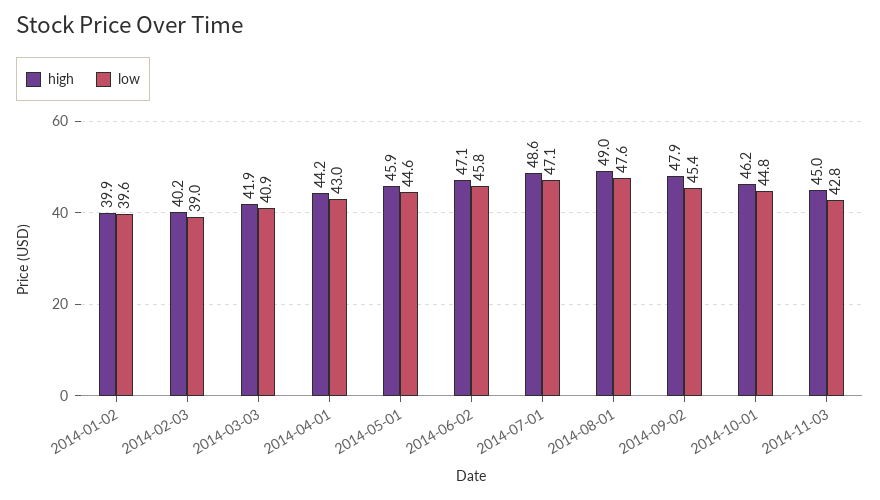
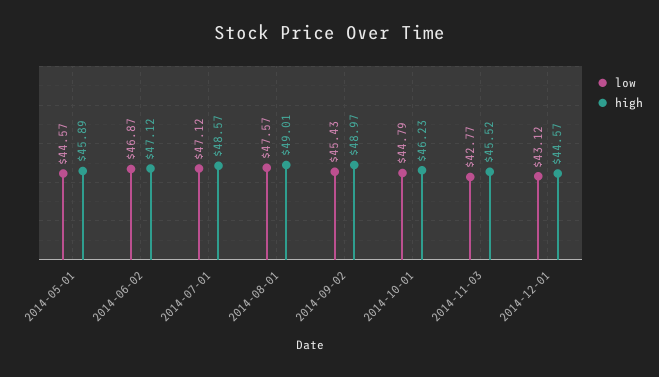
high, 2014-01-02: 39.9 -> none
low, 2014-01-02: 39.6 -> none
high, 2014-02-03: 40.2 -> none
low, 2014-02-03: 39 -> none
high, 2014-03-03: 41.9 -> none
low, 2014-03-03: 40.9 -> none
high, 2014-04-01: 44.2 -> none
low, 2014-04-01: 43 -> none
low, 2014-06-02: 45.8 -> 46.87
high, 2014-09-02: 47.9 -> 48.97
high, 2014-11-03: 45 -> 45.52
low, 2014-12-01: none -> 43.12
high, 2014-12-01: none -> 44.57

